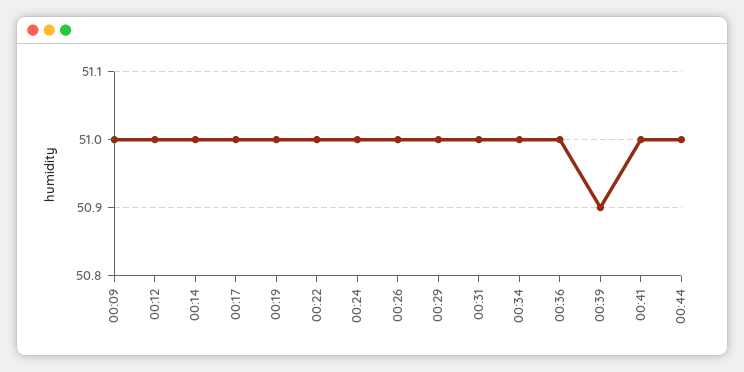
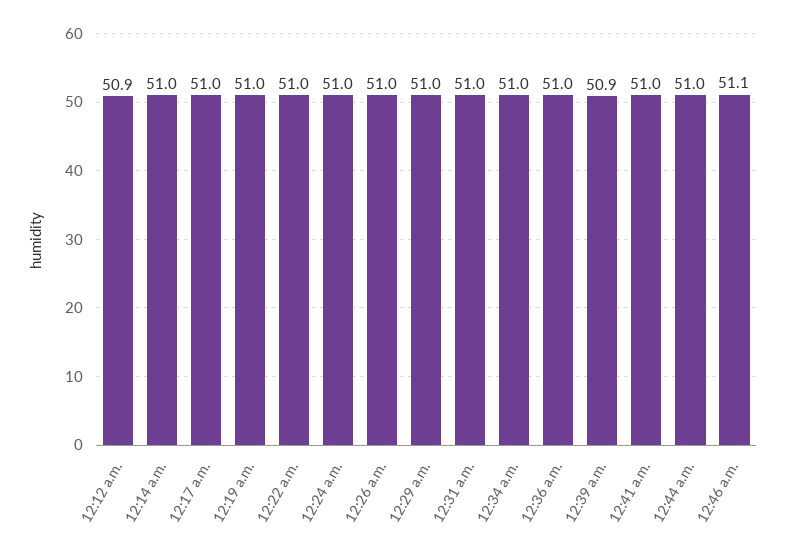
00:09: 51 -> none
00:12: 51 -> 50.9
12:46 a.m.: none -> 51.1

